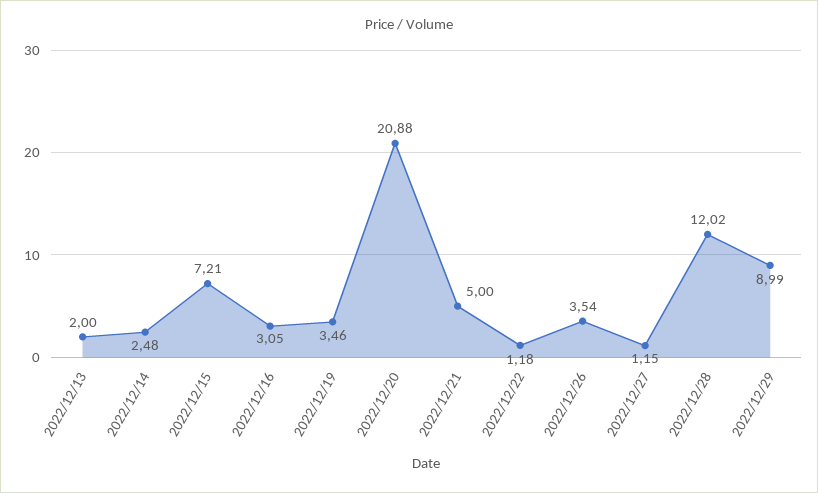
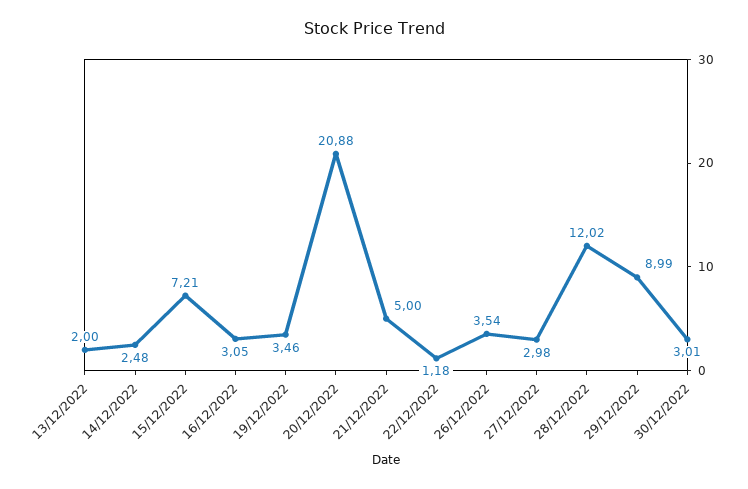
2022/12/27: 1.15 -> 2.98
30/12/2022: none -> 3.01

